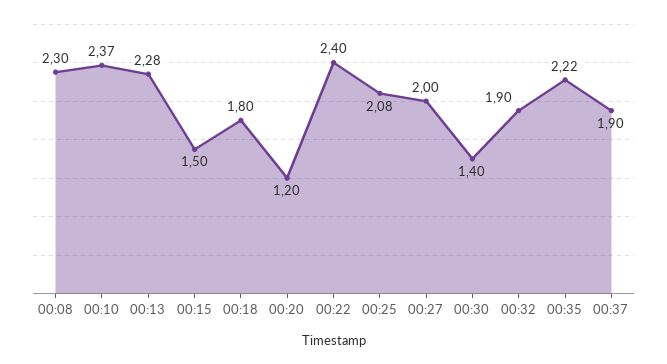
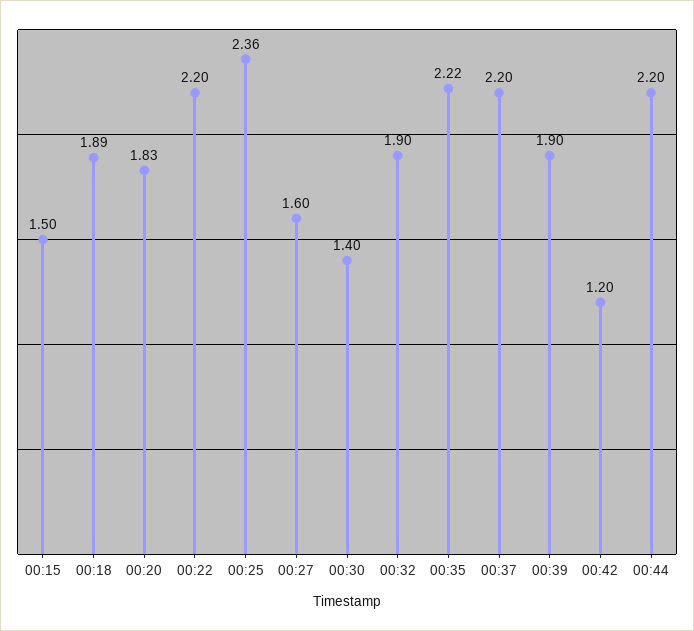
00:08: 2.3 -> none
00:10: 2.37 -> none
00:13: 2.28 -> none
00:18: 1.8 -> 1.89
00:20: 1.2 -> 1.83
00:22: 2.4 -> 2.2
00:25: 2.08 -> 2.36
00:27: 2 -> 1.6
00:37: 1.9 -> 2.2
00:39: none -> 1.9
00:42: none -> 1.2
00:44: none -> 2.2

